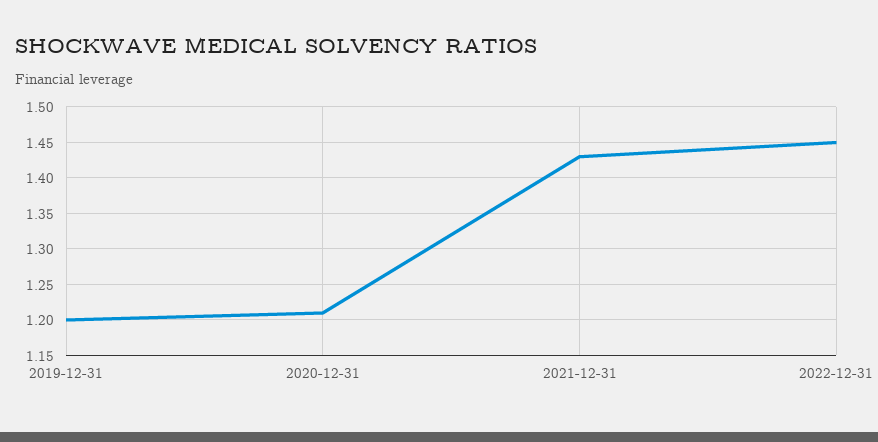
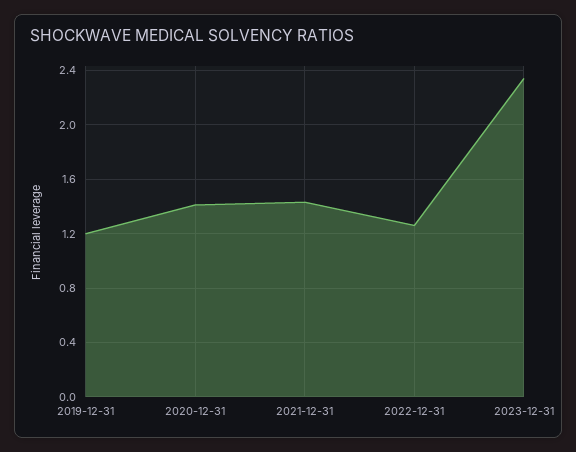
2020-12-31: 1.21 -> 1.4
2022-12-31: 1.45 -> 1.25
2023-12-31: none -> 2.35

